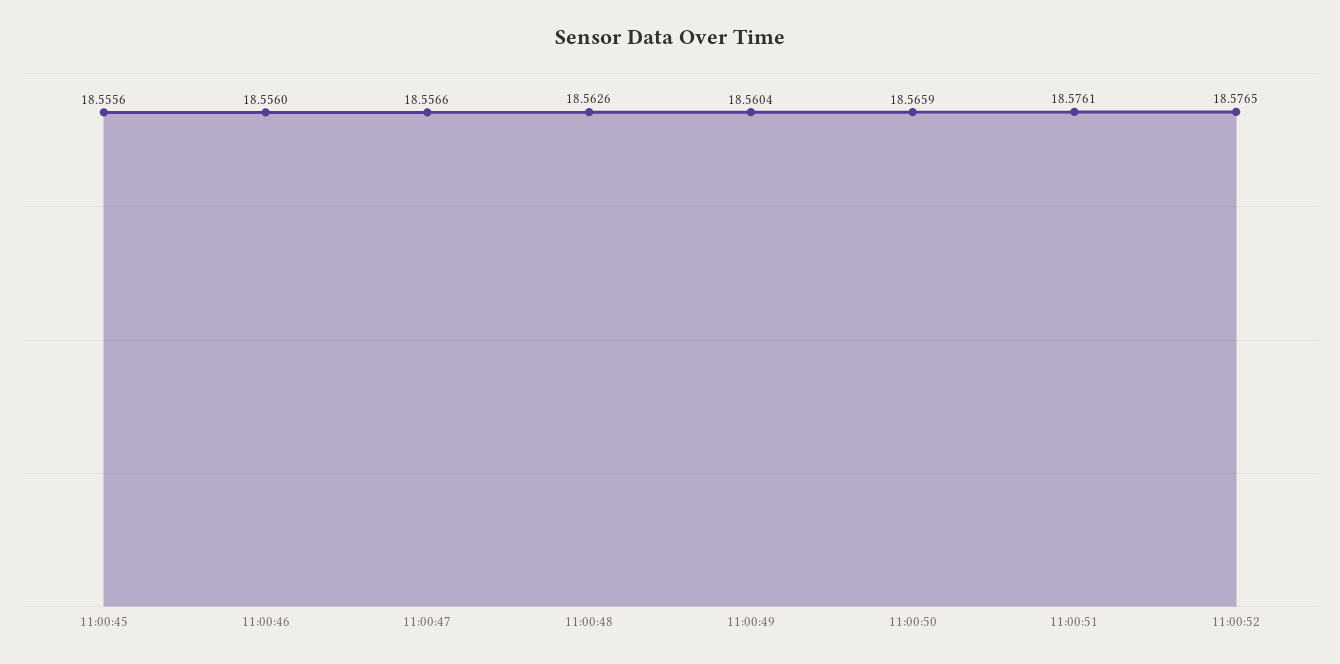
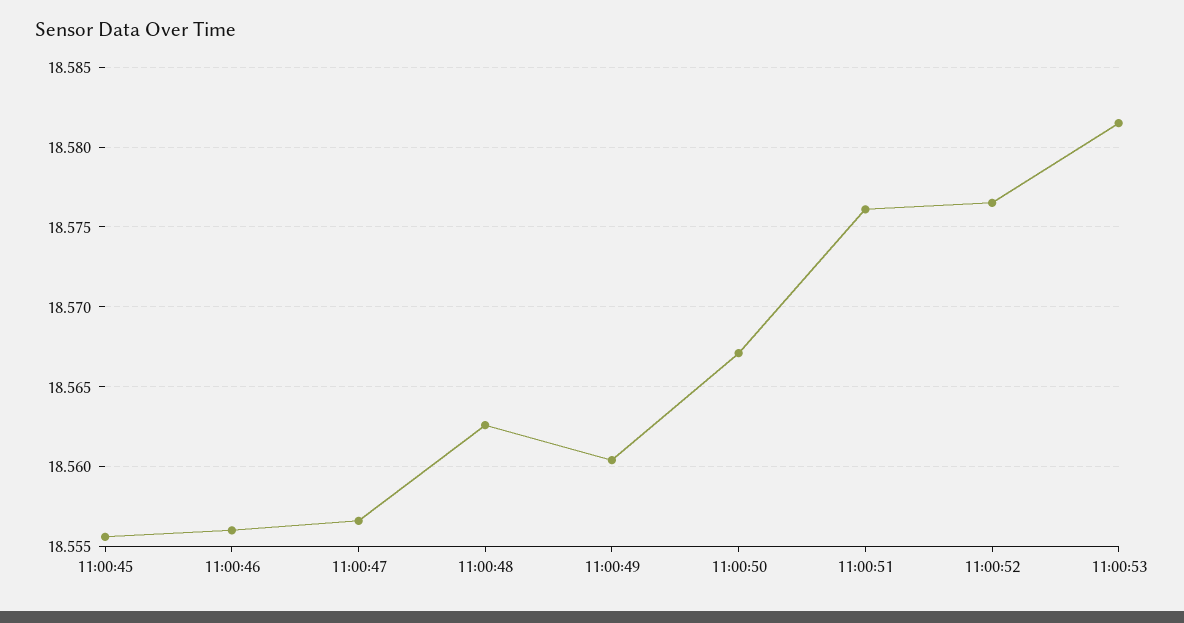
11:00:50: 18.5659 -> 18.567
11:00:53: none -> 18.5815

